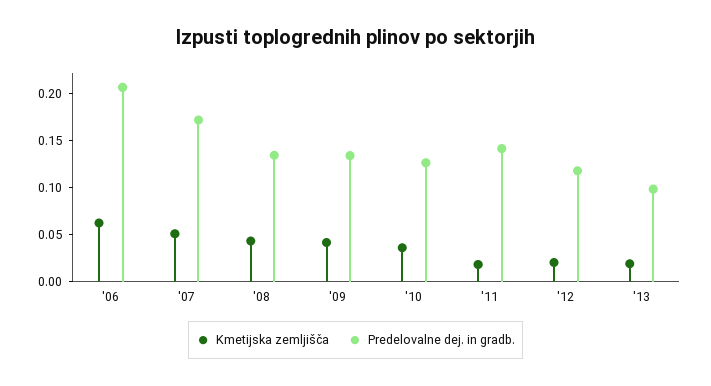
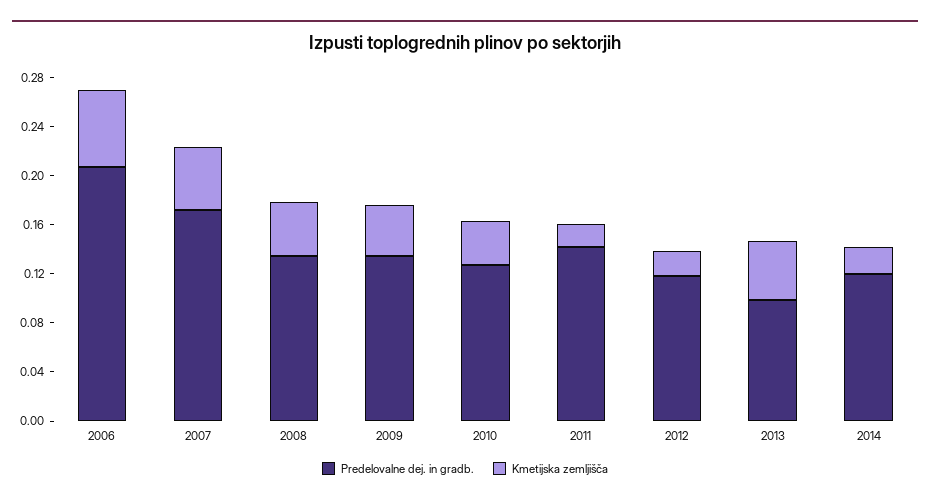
Kmetijska zemljišča, '13: 0.02 -> 0.05
Predelovalne dej. in gradb., 2014: none -> 0.12
Kmetijska zemljišča, 2014: none -> 0.02

